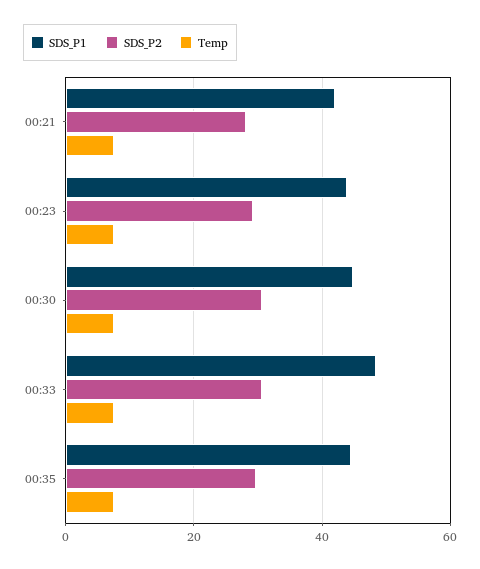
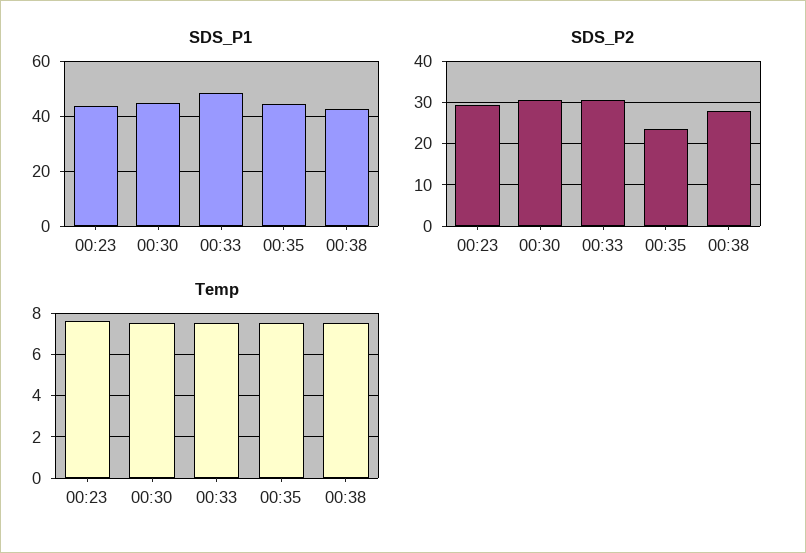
SDS_P1, 00:21: 42 -> none
SDS_P2, 00:21: 28 -> none
Temp, 00:21: 8 -> none
SDS_P2, 00:35: 30 -> 24
SDS_P1, 00:38: none -> 42.5
SDS_P2, 00:38: none -> 28
Temp, 00:38: none -> 7.5

